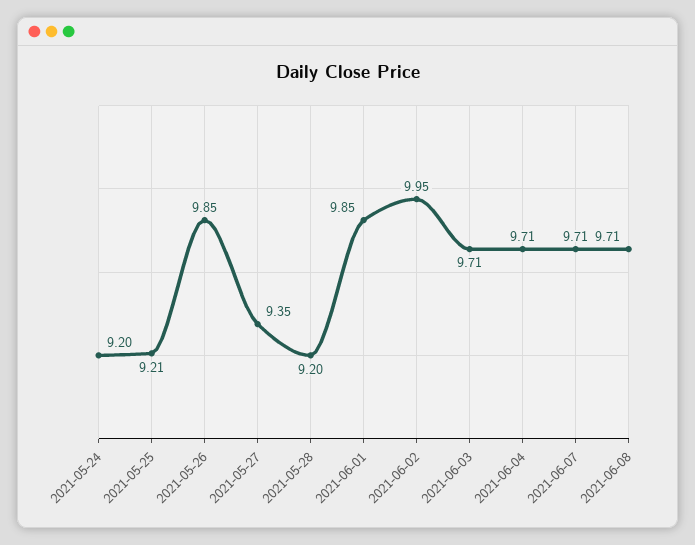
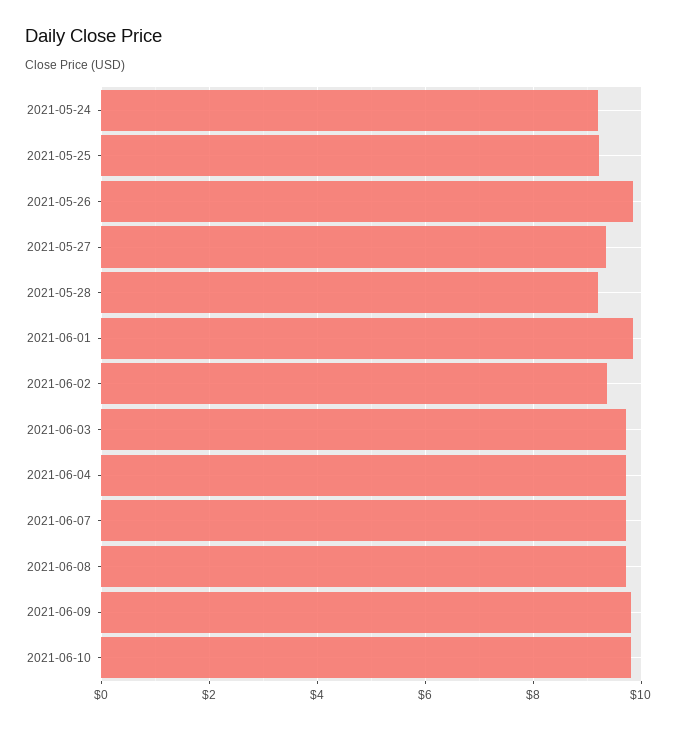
2021-06-02: 9.95 -> 9.4
2021-06-09: none -> 9.8
2021-06-10: none -> 9.8

